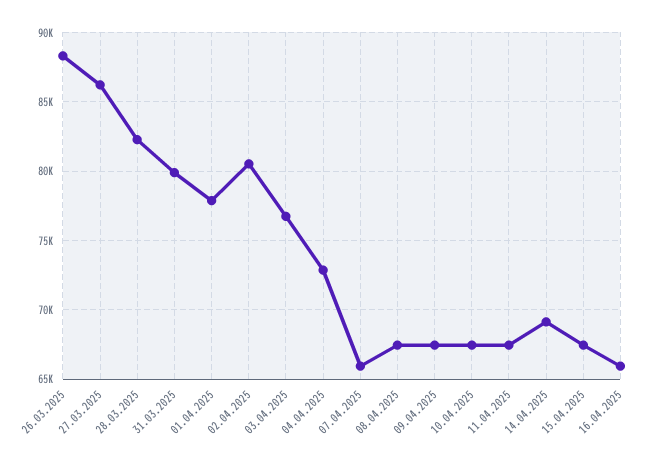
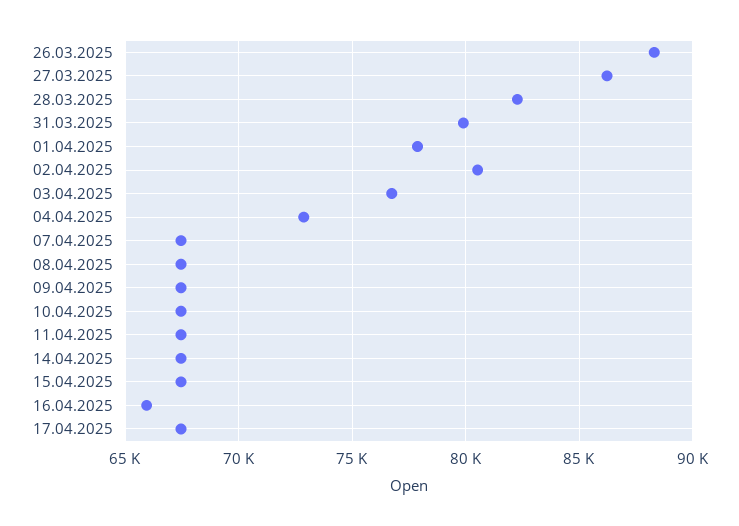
07.04.2025: 66000 -> 67500
14.04.2025: 69000 -> 67500
17.04.2025: none -> 67500

